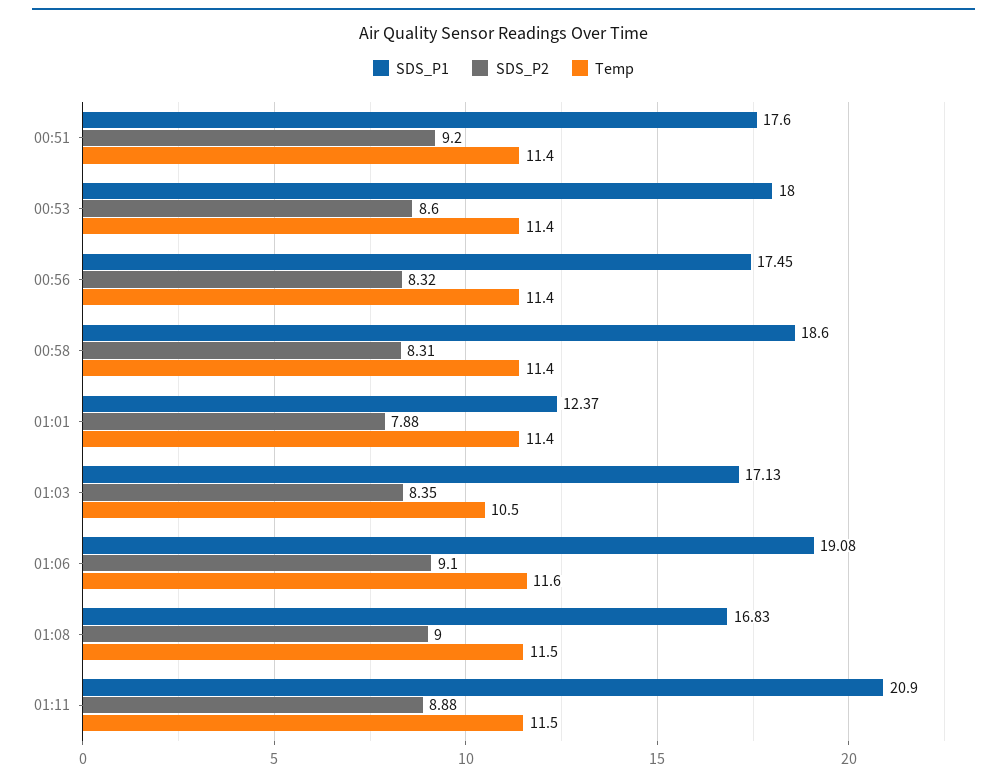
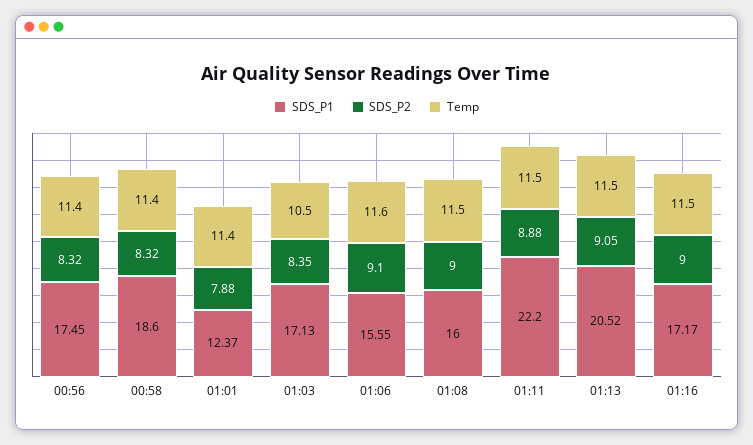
SDS_P1, 00:51: 17.6 -> none
SDS_P2, 00:51: 9.2 -> none
Temp, 00:51: 11.4 -> none
SDS_P1, 00:53: 18 -> none
SDS_P2, 00:53: 8.6 -> none
Temp, 00:53: 11.4 -> none
SDS_P2, 00:58: 8.31 -> 8.32
SDS_P1, 01:06: 19.08 -> 15.55
SDS_P1, 01:08: 16.83 -> 16
SDS_P1, 01:11: 20.9 -> 22.2
SDS_P1, 01:13: none -> 20.52
SDS_P2, 01:13: none -> 9.05
Temp, 01:13: none -> 11.5
SDS_P1, 01:16: none -> 17.17
SDS_P2, 01:16: none -> 9
Temp, 01:16: none -> 11.5

